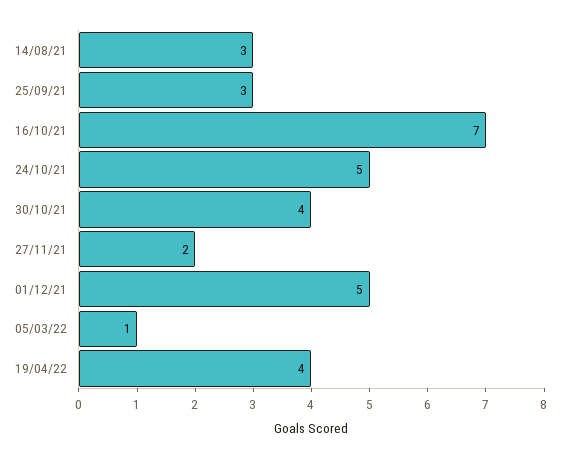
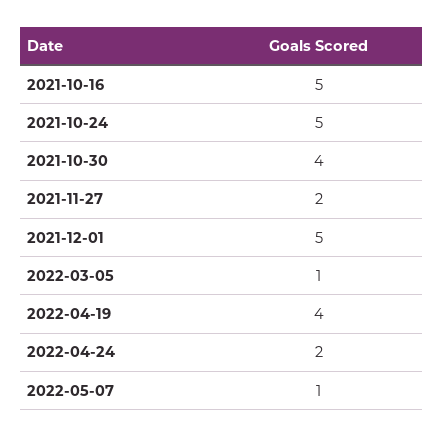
14/08/21: 3 -> none
25/09/21: 3 -> none
16/10/21: 7 -> 5
2022-04-24: none -> 2
2022-05-07: none -> 1

